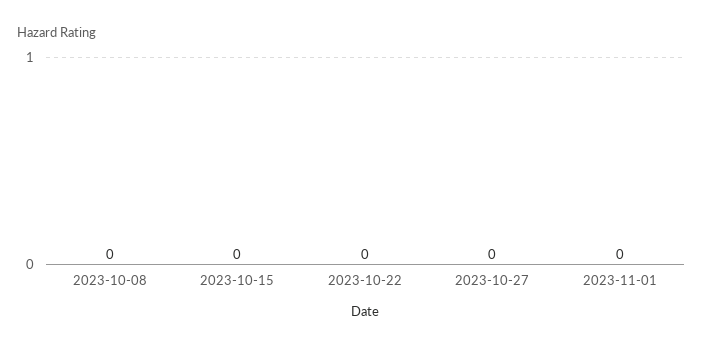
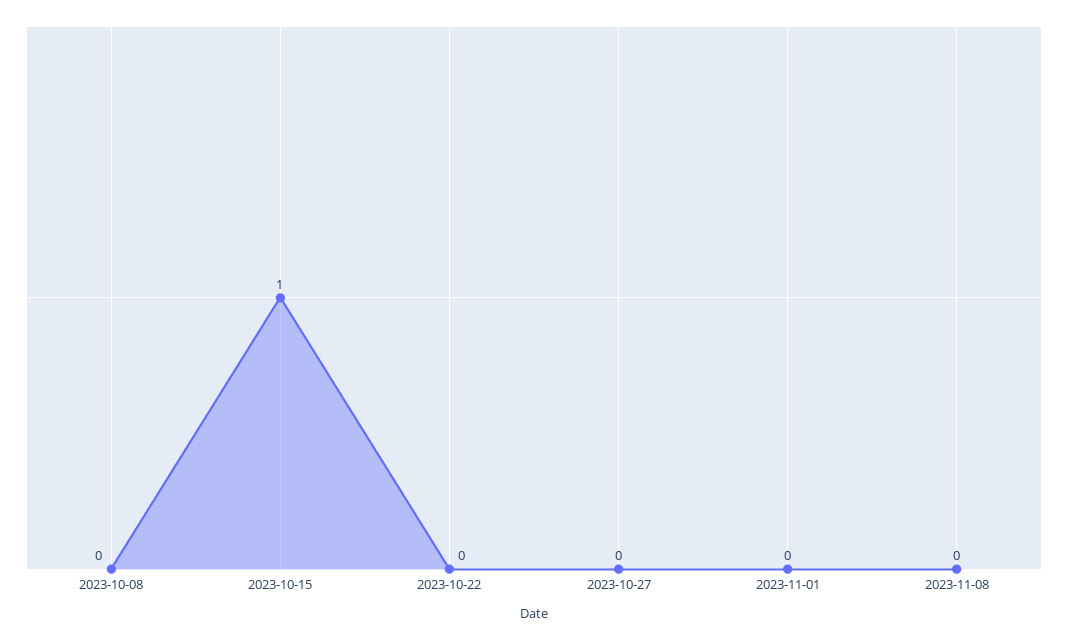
2023-10-15: 0 -> 1
2023-11-08: none -> 0

